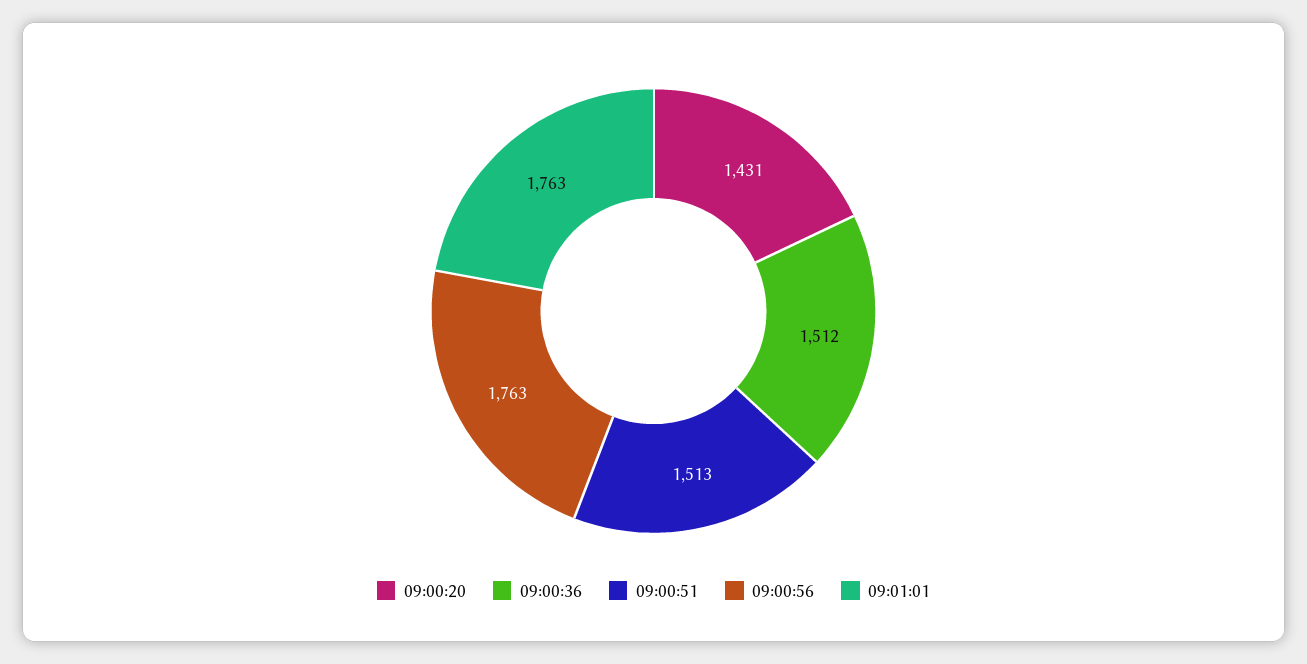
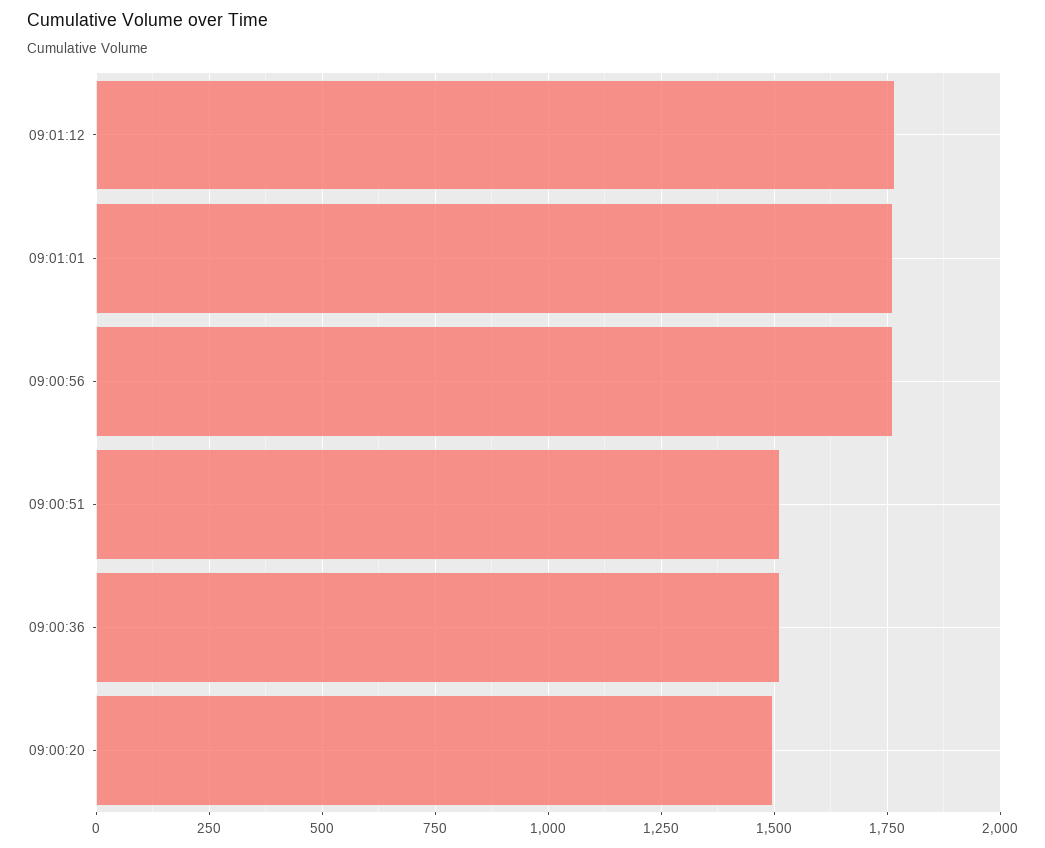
09:00:20: 1431 -> 1500
09:01:12: none -> 1775

